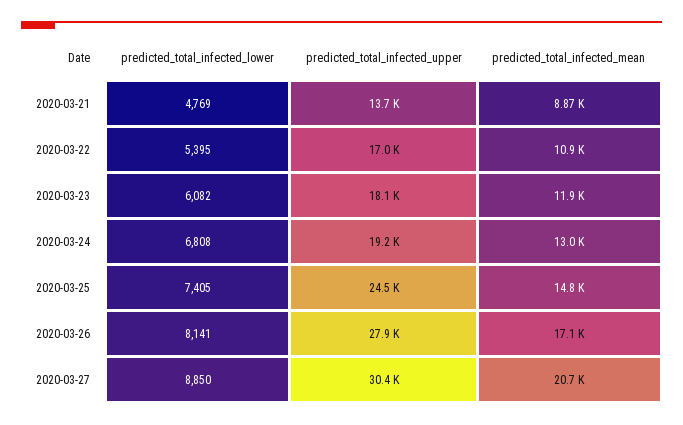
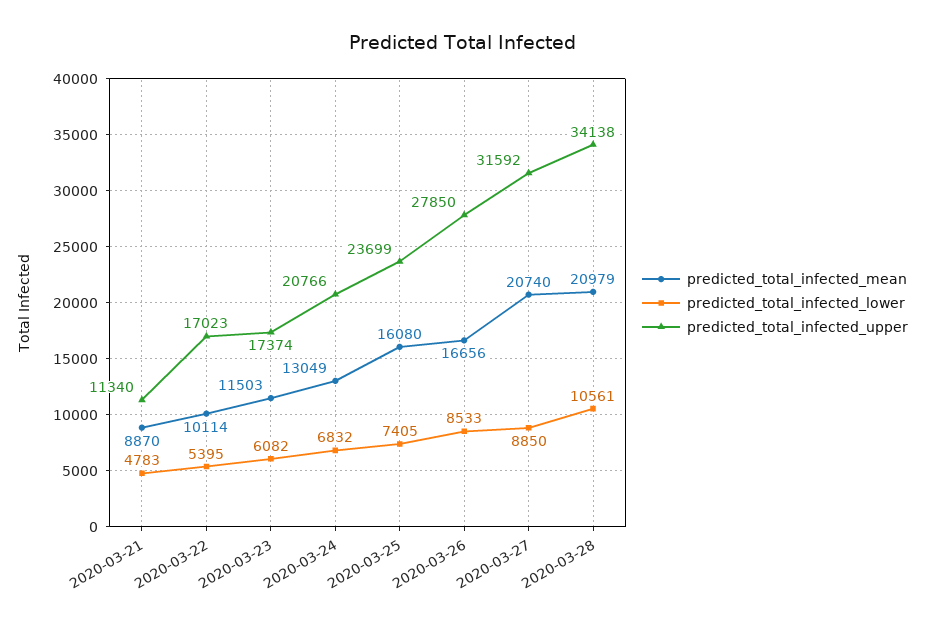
predicted_total_infected_lower, 2020-03-21: 4769 -> 4783
predicted_total_infected_upper, 2020-03-21: 13700 -> 11340
predicted_total_infected_mean, 2020-03-22: 10900 -> 10114
predicted_total_infected_upper, 2020-03-23: 18100 -> 17374
predicted_total_infected_mean, 2020-03-23: 11900 -> 11503
predicted_total_infected_lower, 2020-03-24: 6808 -> 6832
predicted_total_infected_upper, 2020-03-24: 19200 -> 20766
predicted_total_infected_upper, 2020-03-25: 24500 -> 23699
predicted_total_infected_mean, 2020-03-25: 14800 -> 16080
predicted_total_infected_lower, 2020-03-26: 8141 -> 8533
predicted_total_infected_mean, 2020-03-26: 17100 -> 16656
predicted_total_infected_upper, 2020-03-27: 30400 -> 31592
predicted_total_infected_mean, 2020-03-28: none -> 20979
predicted_total_infected_lower, 2020-03-28: none -> 10561
predicted_total_infected_upper, 2020-03-28: none -> 34138

